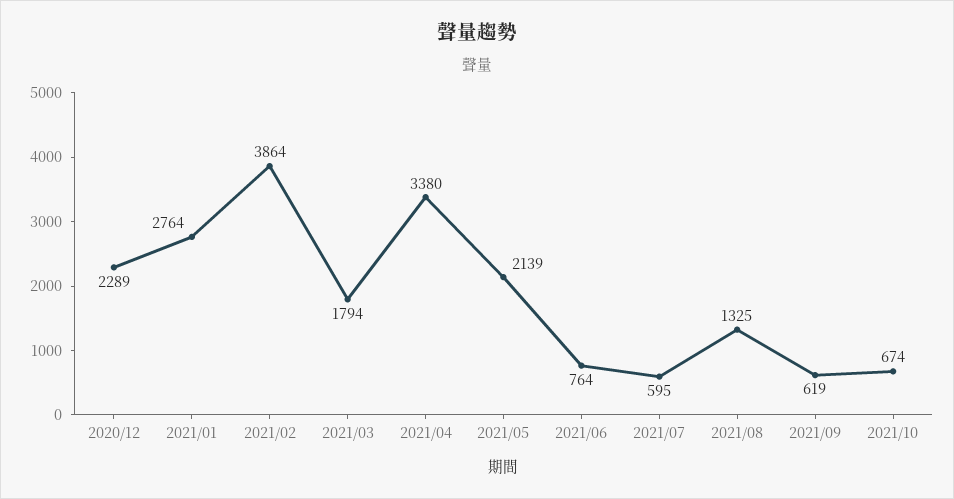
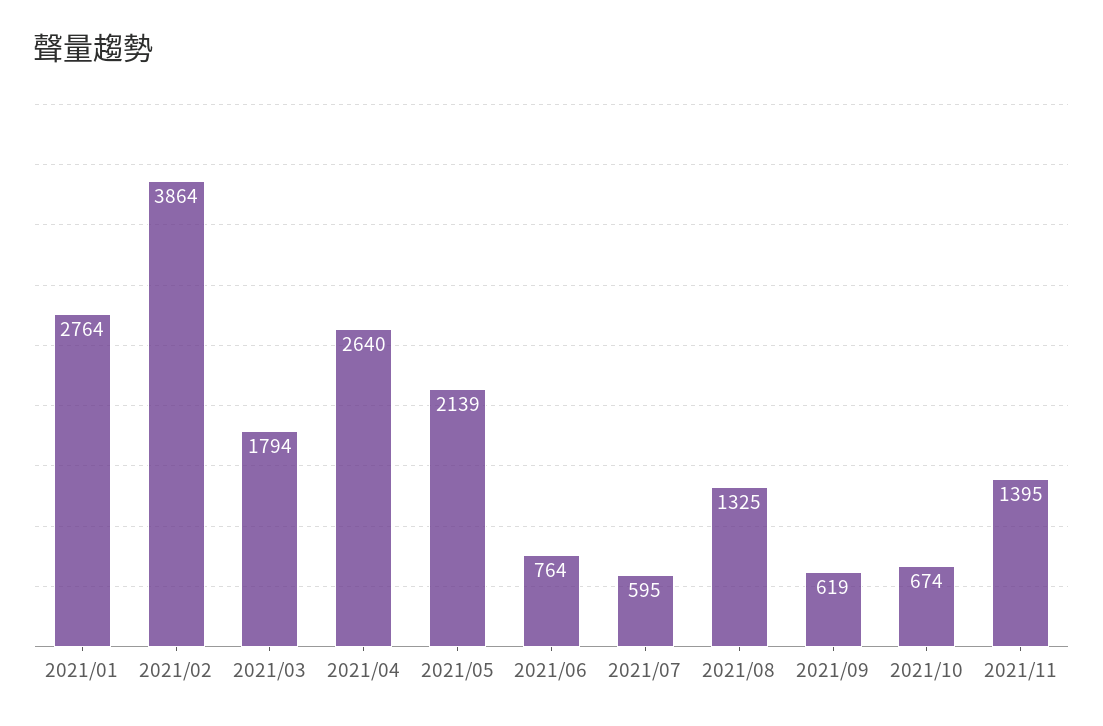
2020/12: 2289 -> none
2021/04: 3380 -> 2640
2021/11: none -> 1395

